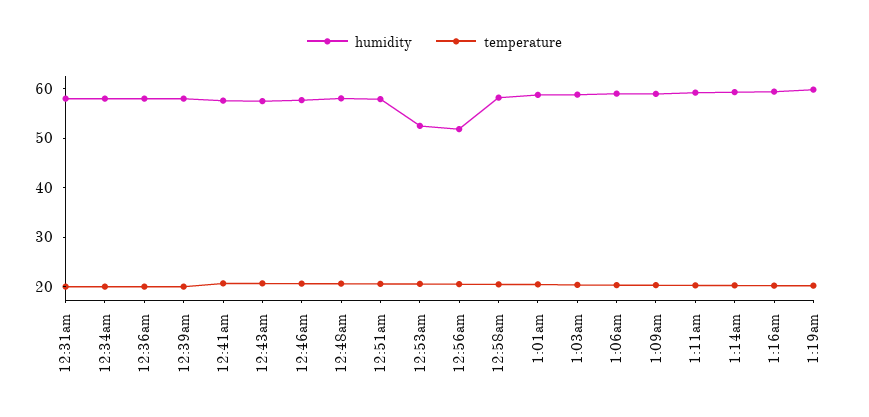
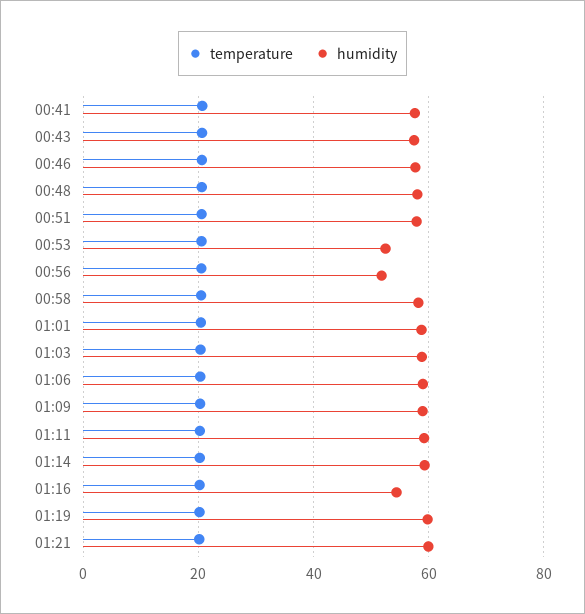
humidity, 12:31am: 58 -> none
temperature, 12:31am: 20 -> none
humidity, 12:34am: 58 -> none
temperature, 12:34am: 20 -> none
humidity, 12:36am: 58 -> none
temperature, 12:36am: 20 -> none
humidity, 12:39am: 58 -> none
temperature, 12:39am: 20 -> none
humidity, 1:16am: 60 -> 54
temperature, 01:21: none -> 20
humidity, 01:21: none -> 60

